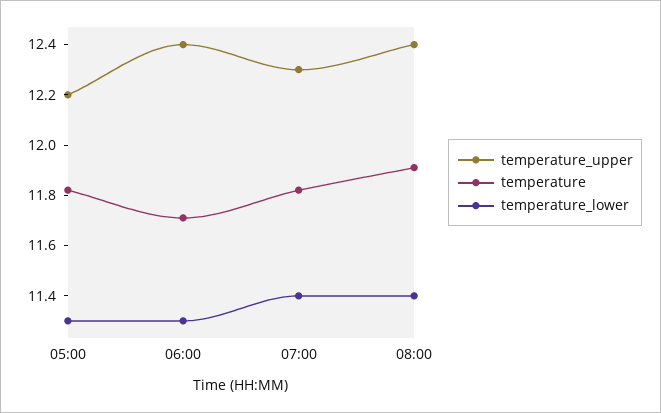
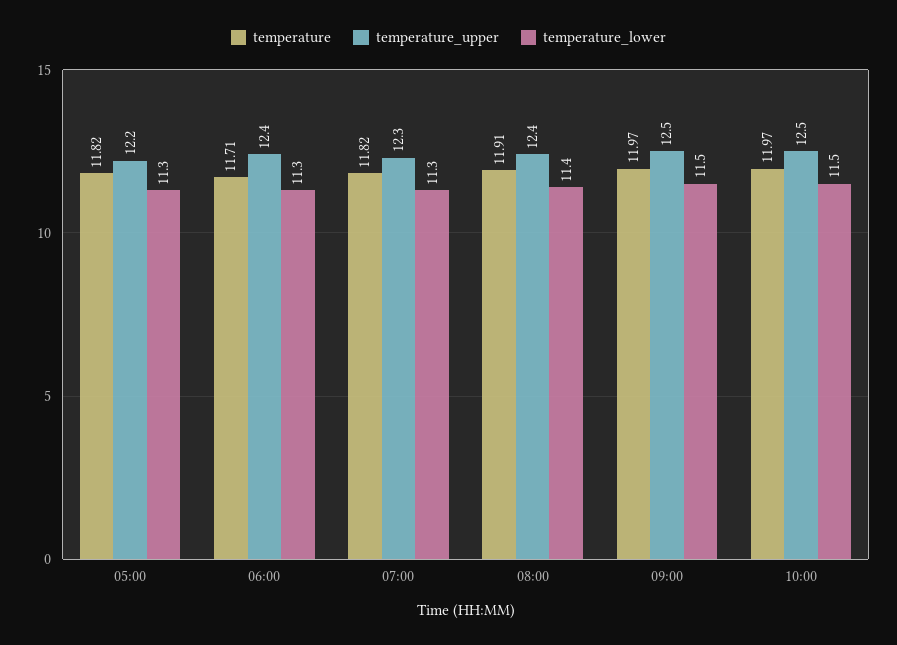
temperature_lower, 07:00: 11.4 -> 11.3
temperature, 09:00: none -> 11.97
temperature_upper, 09:00: none -> 12.5
temperature_lower, 09:00: none -> 11.5
temperature, 10:00: none -> 11.97
temperature_upper, 10:00: none -> 12.5
temperature_lower, 10:00: none -> 11.5

